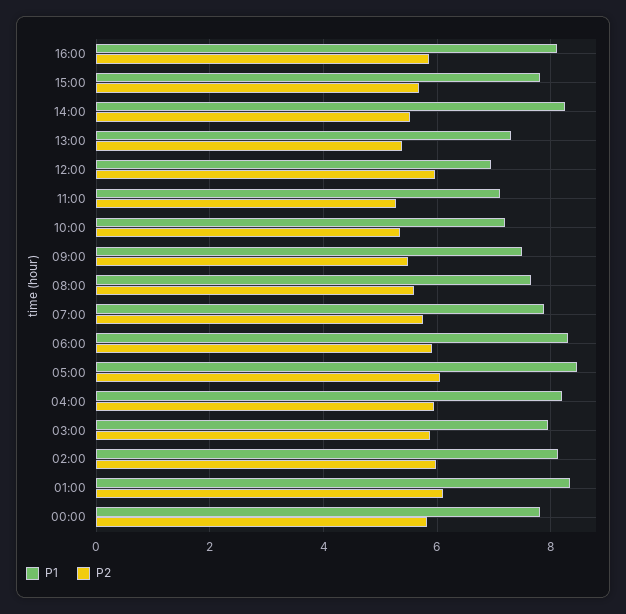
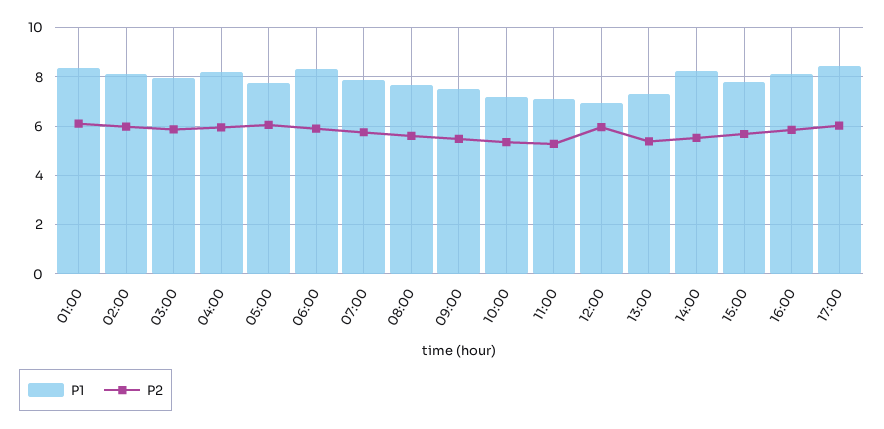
P1, 05:00: 8.4 -> 7.75
P1, 00:00: 7.8 -> none
P2, 00:00: 5.8 -> none
P1, 17:00: none -> 8.5
P2, 17:00: none -> 6

